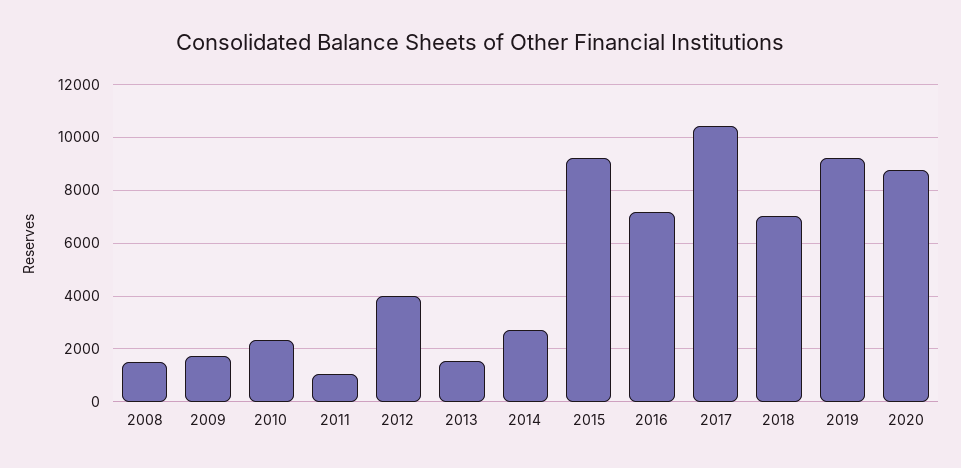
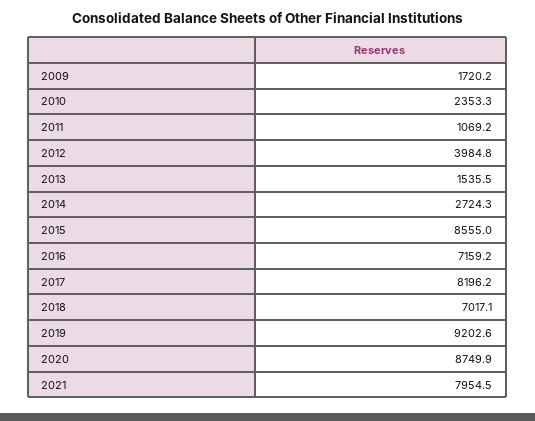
2008: 1500 -> none
2015: 9250 -> 8555
2017: 10500 -> 8196.2
2021: none -> 7954.5

